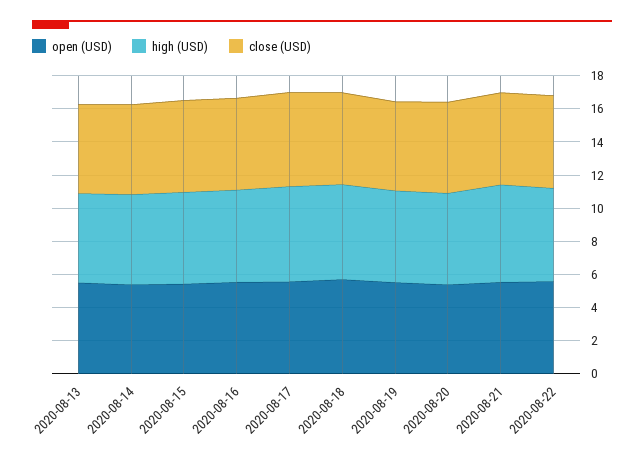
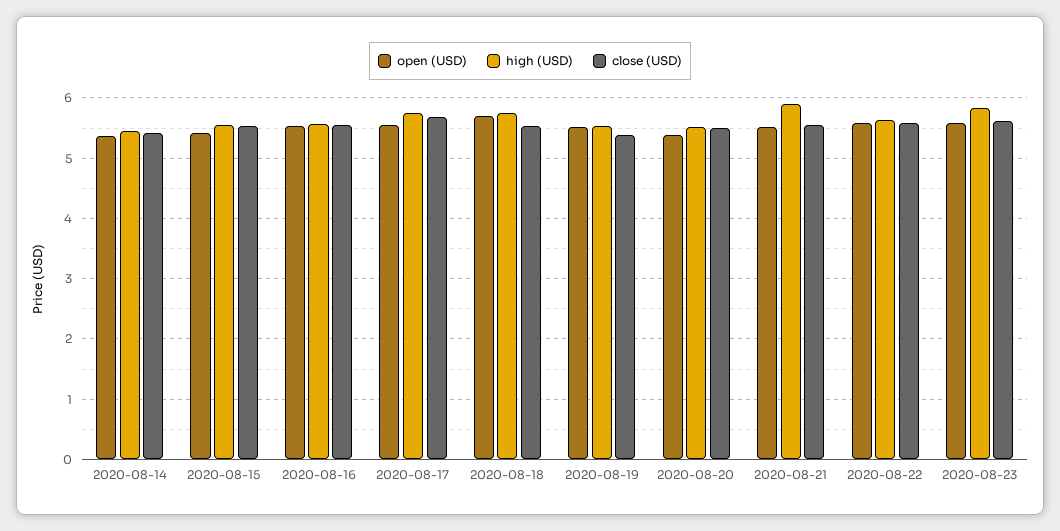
open (USD), 2020-08-13: 5.5 -> none
high (USD), 2020-08-13: 5.5 -> none
close (USD), 2020-08-13: 5.5 -> none
open (USD), 2020-08-23: none -> 5.6
high (USD), 2020-08-23: none -> 5.8
close (USD), 2020-08-23: none -> 5.6

